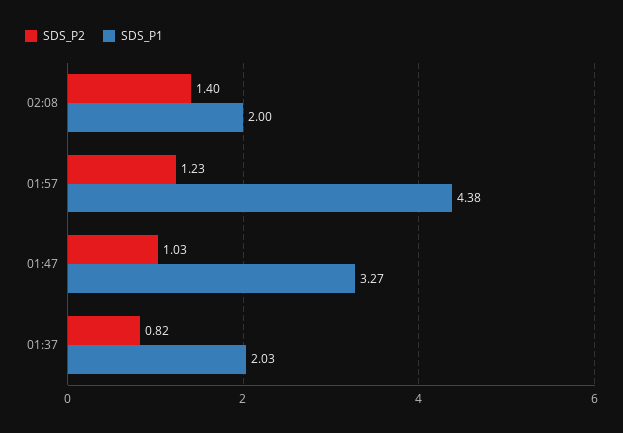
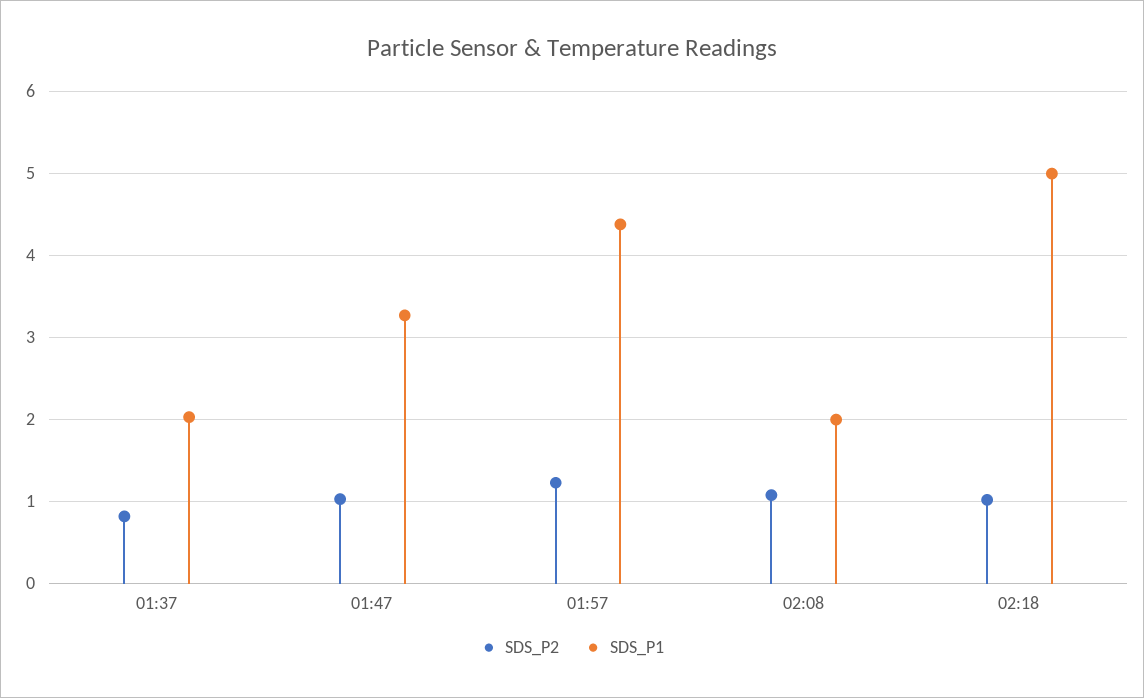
SDS_P2, 02:08: 1.4 -> 1.1
SDS_P2, 02:18: none -> 1
SDS_P1, 02:18: none -> 5

